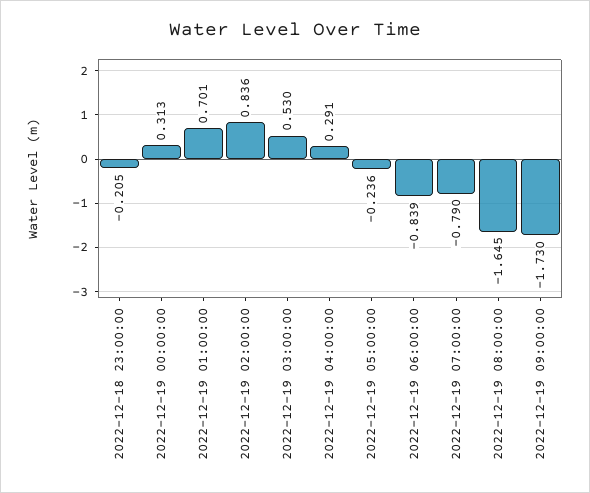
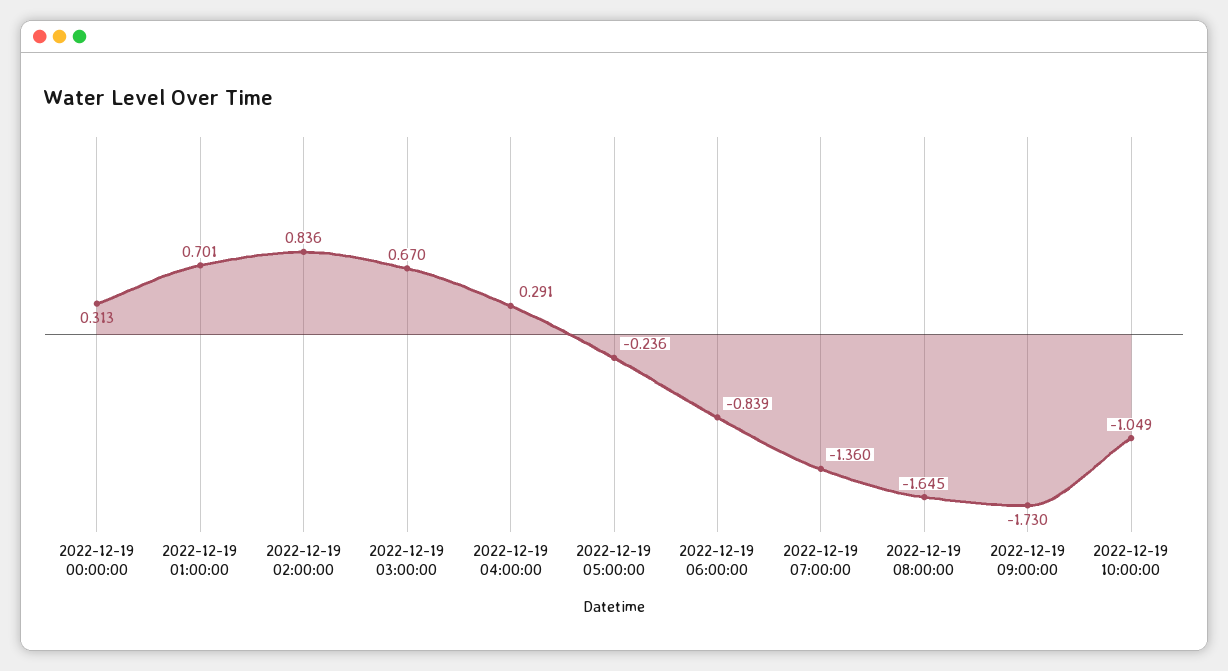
2022-12-18 23:00:00: -0.205 -> none
2022-12-19 03:00:00: 0.53 -> 0.67
2022-12-19 07:00:00: -0.79 -> -1.36
2022-12-19 10:00:00: none -> -1.049

